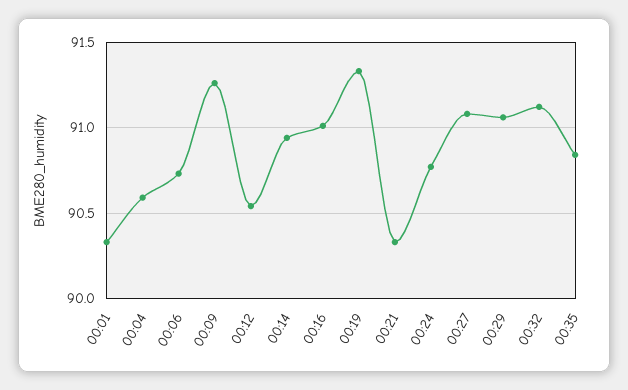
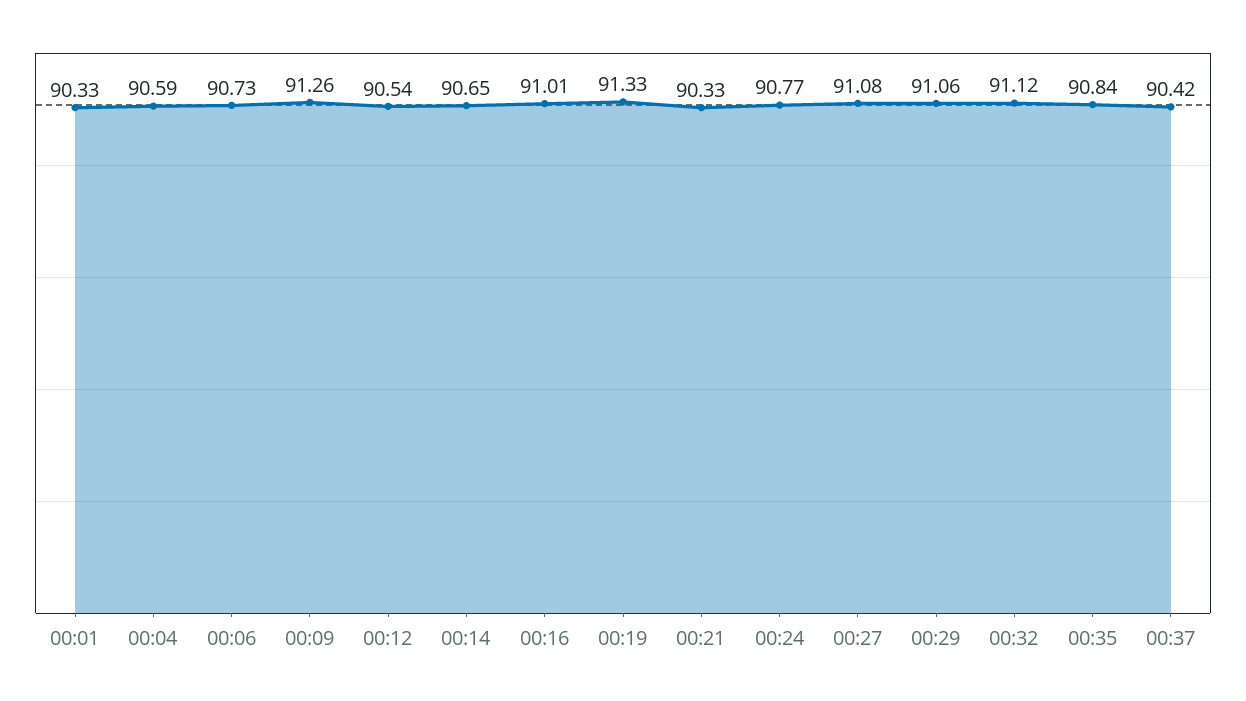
00:14: 90.95 -> 90.65
00:37: none -> 90.42

